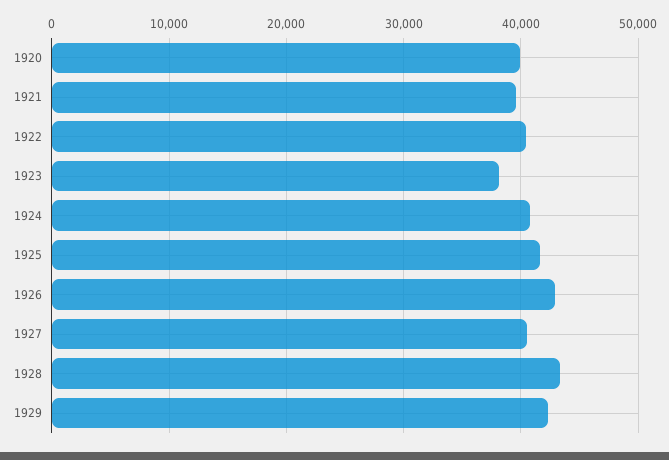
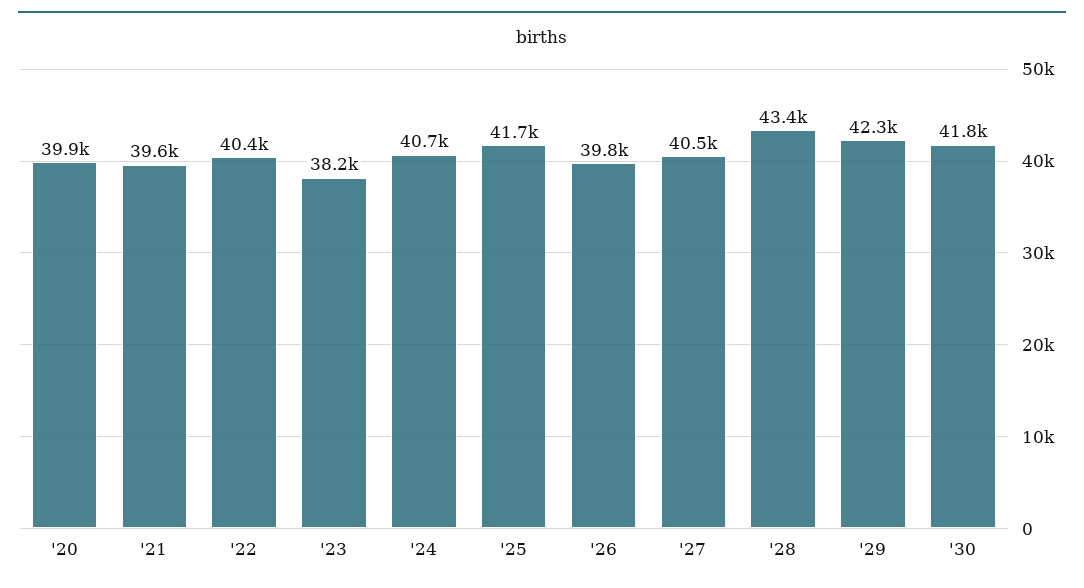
1926: 43000 -> 39800
'30: none -> 41800

